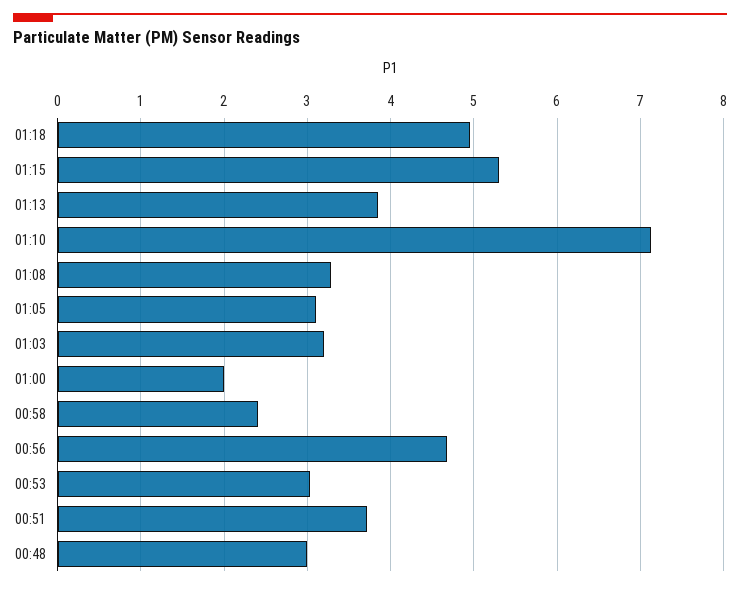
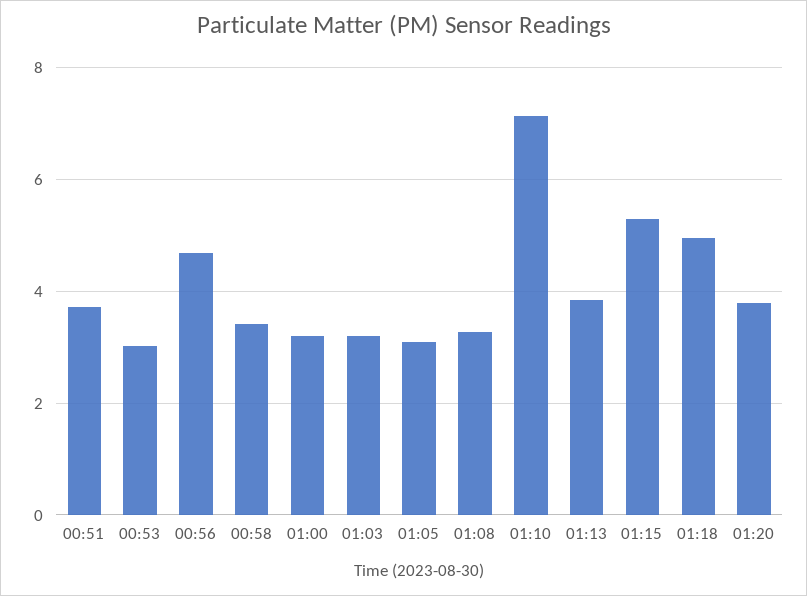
01:00: 2 -> 3.2
00:58: 2.4 -> 3.4
00:48: 3 -> none
01:20: none -> 3.8

